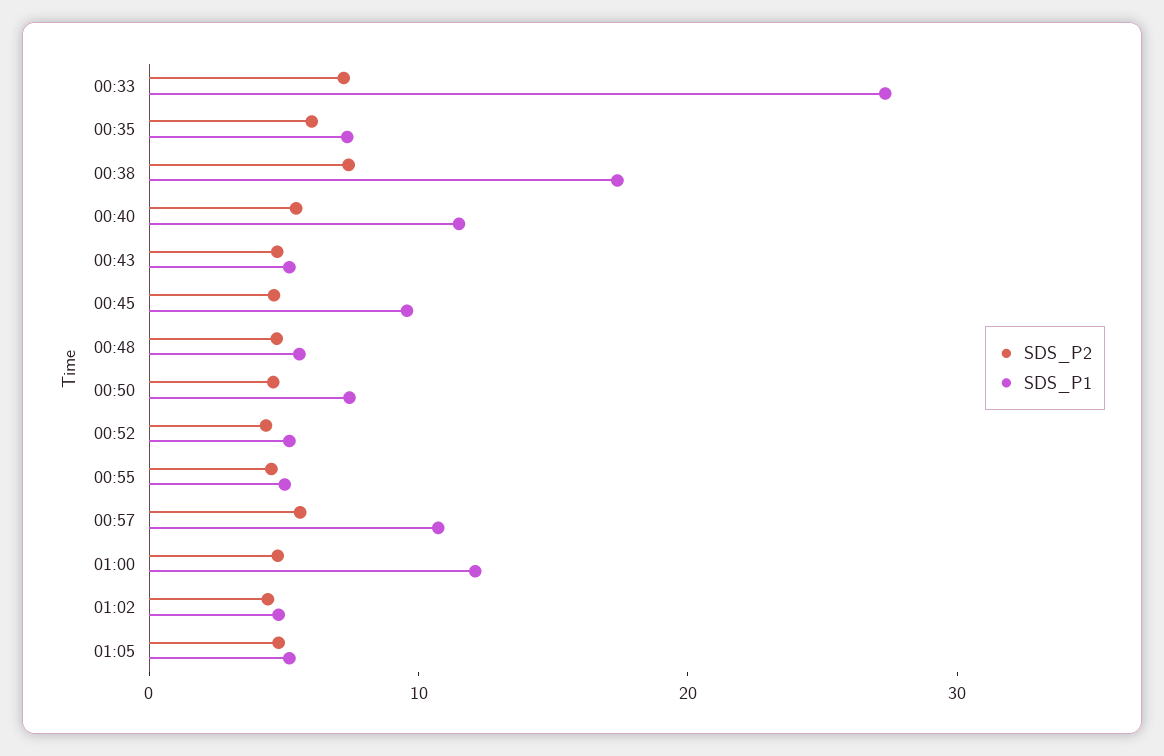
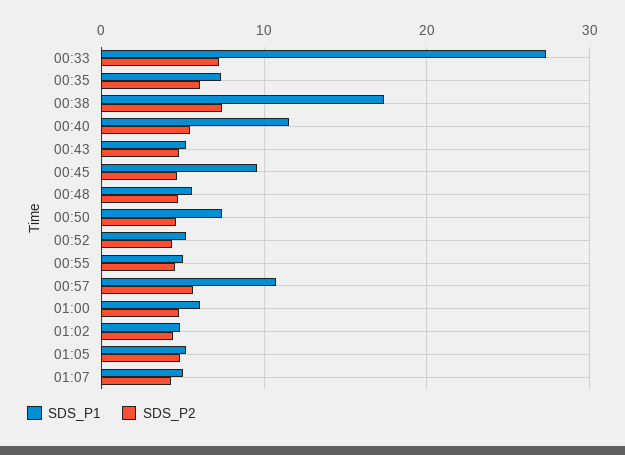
SDS_P1, 01:00: 12 -> 6
SDS_P1, 01:07: none -> 5
SDS_P2, 01:07: none -> 4

